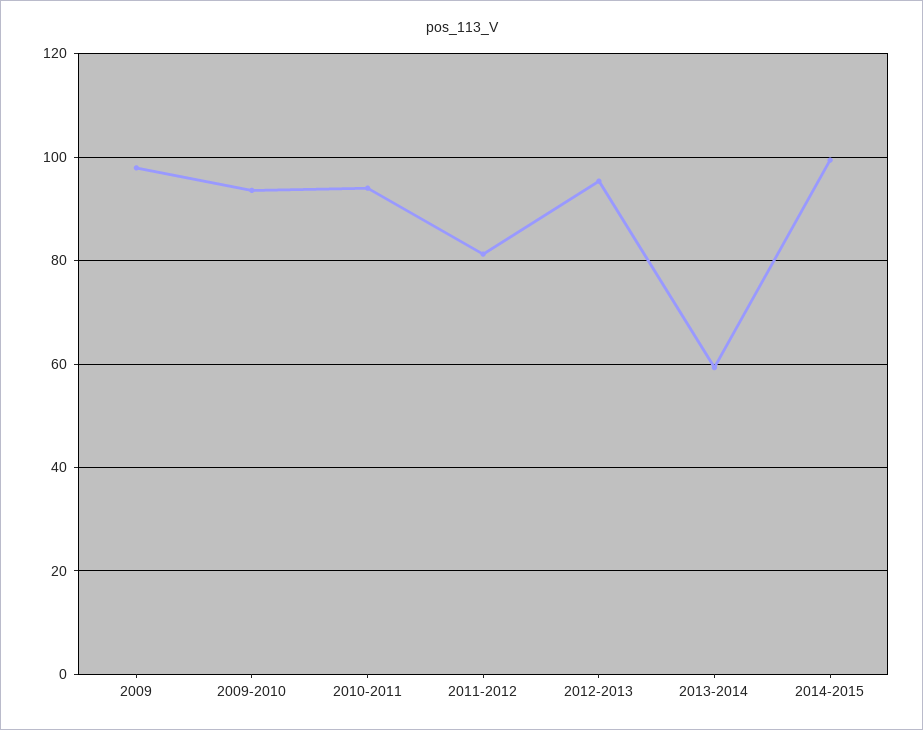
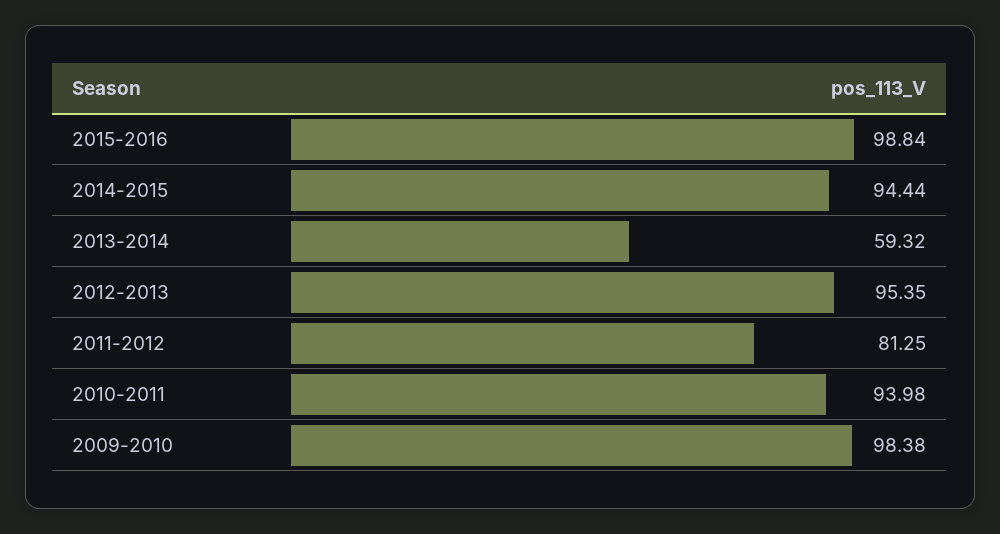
2009: 98 -> none
2009-2010: 94 -> 98.38
2014-2015: 100 -> 94.44
2015-2016: none -> 98.84

